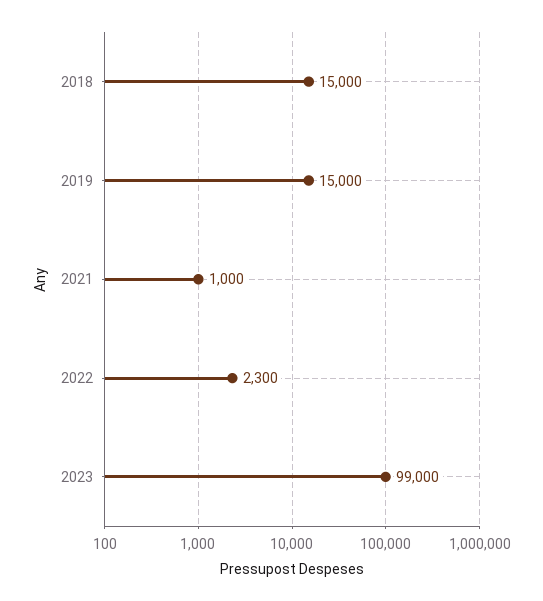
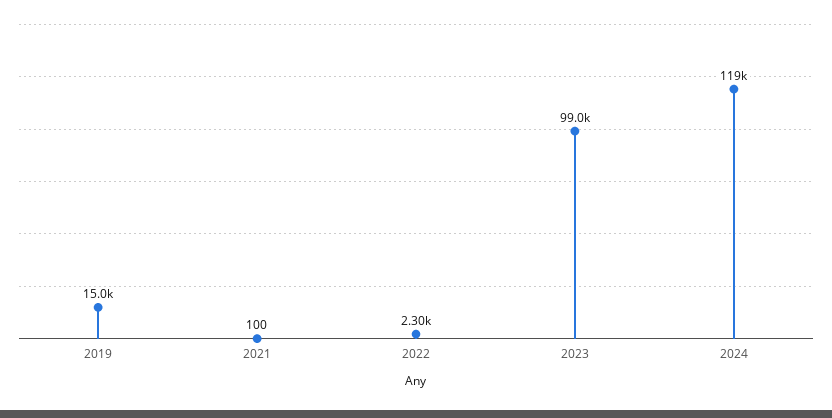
2018: 15000 -> none
2021: 1000 -> 100
2024: none -> 119000

